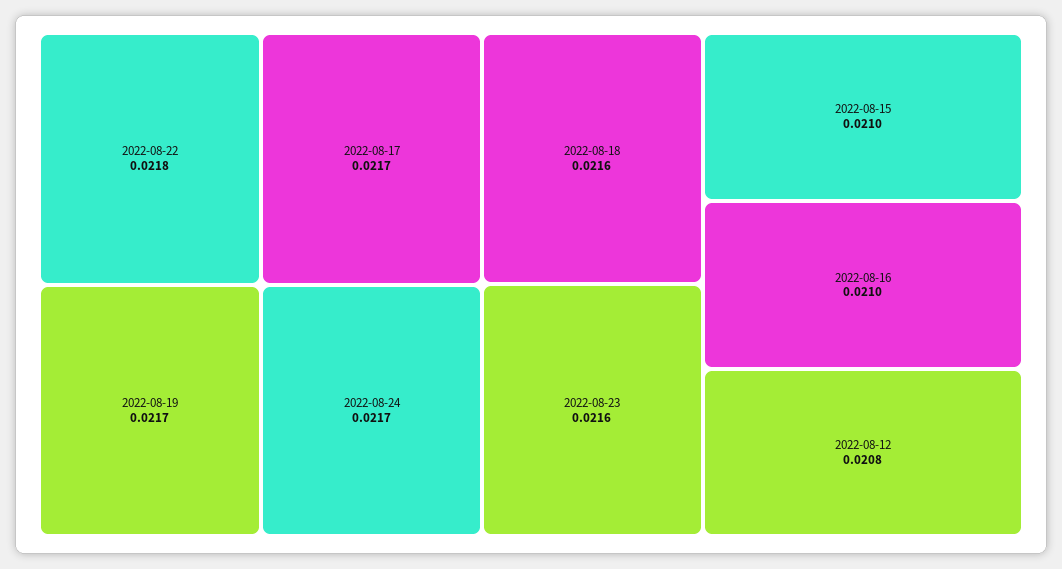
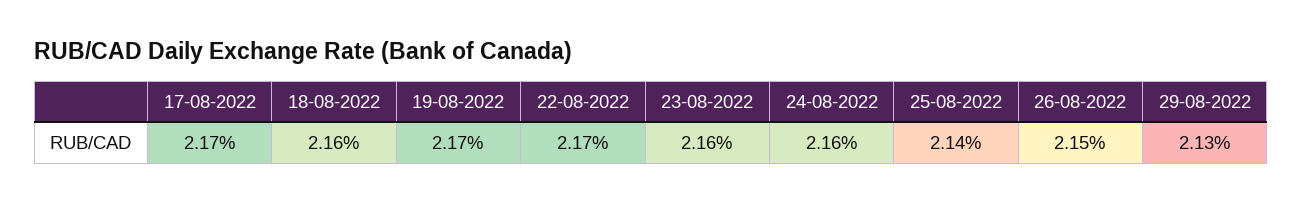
2022-08-22: 0.0218 -> 0.0217
2022-08-24: 0.0217 -> 0.0216
2022-08-15: 0.021 -> none
2022-08-16: 0.021 -> none
2022-08-12: 0.0208 -> none
25-08-2022: none -> 0.0214
26-08-2022: none -> 0.0215
29-08-2022: none -> 0.0213

